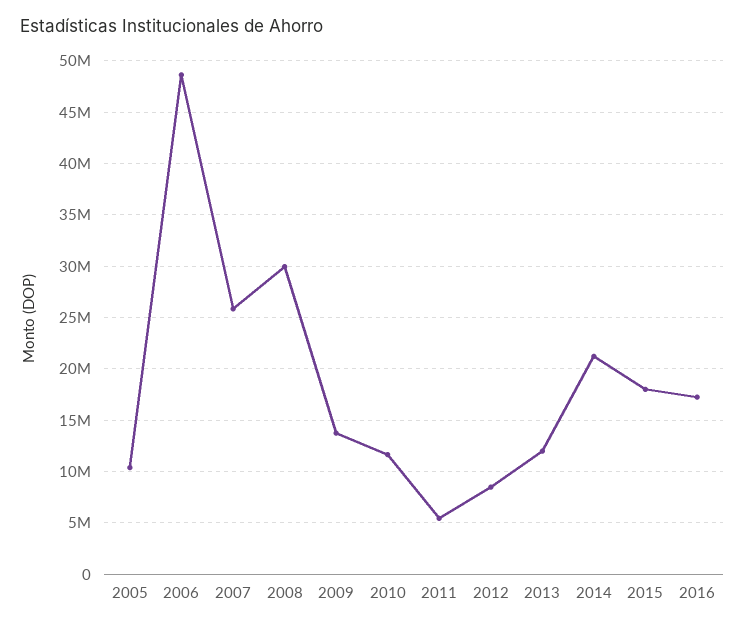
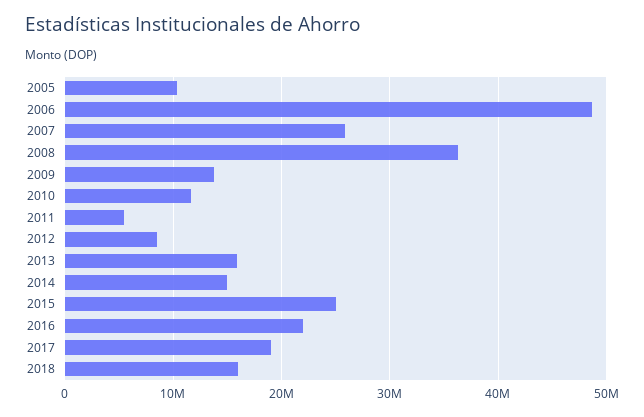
2008: 30000000 -> 36000000
2013: 12000000 -> 16000000
2014: 21000000 -> 15000000
2015: 18000000 -> 25000000
2016: 17000000 -> 22000000
2017: none -> 19000000
2018: none -> 16000000

